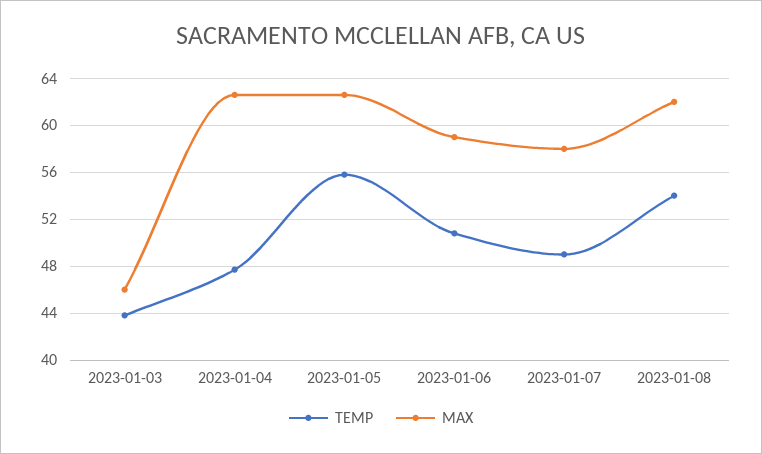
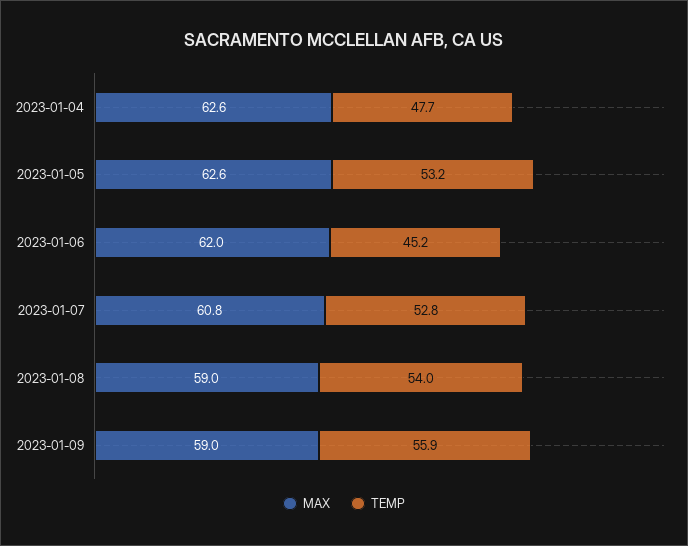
TEMP, 2023-01-03: 44 -> none
MAX, 2023-01-03: 46 -> none
TEMP, 2023-01-05: 56 -> 53.2
TEMP, 2023-01-06: 51 -> 45.2
MAX, 2023-01-06: 59 -> 62
TEMP, 2023-01-07: 49 -> 52.8
MAX, 2023-01-07: 58 -> 60.8
MAX, 2023-01-08: 62 -> 59
MAX, 2023-01-09: none -> 59
TEMP, 2023-01-09: none -> 55.9

